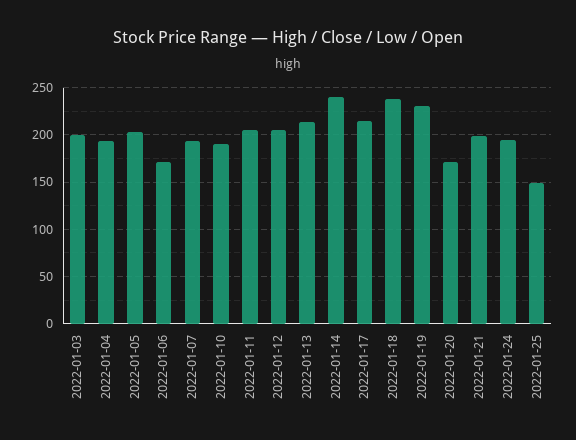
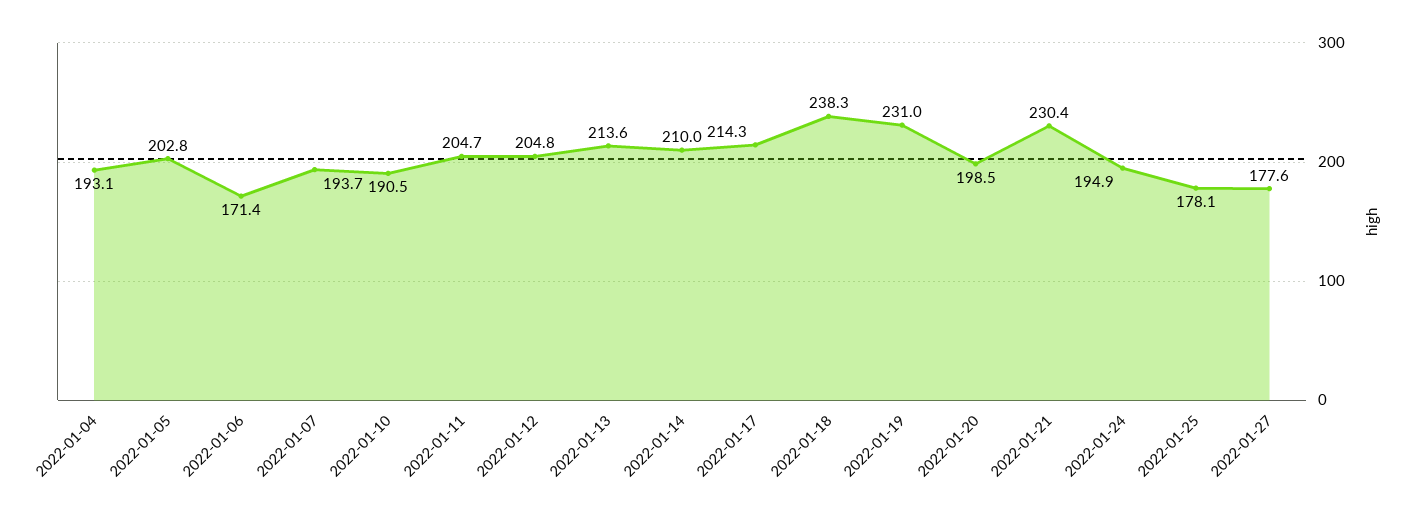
2022-01-03: 200 -> none
2022-01-14: 240 -> 210
2022-01-20: 170 -> 198.5
2022-01-21: 200 -> 230.4
2022-01-25: 150 -> 178.1
2022-01-27: none -> 177.6

